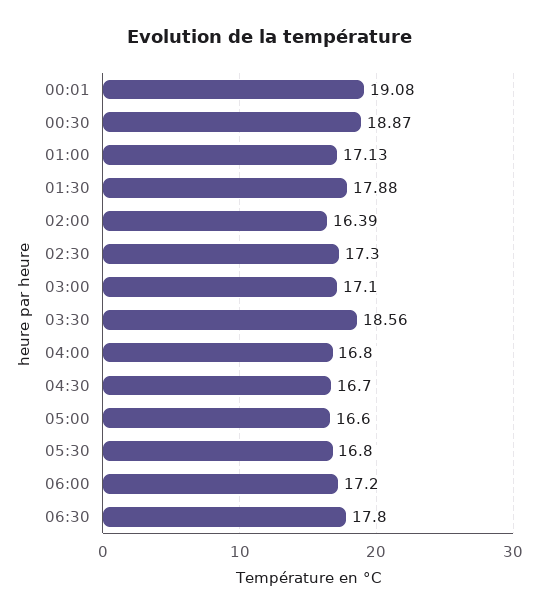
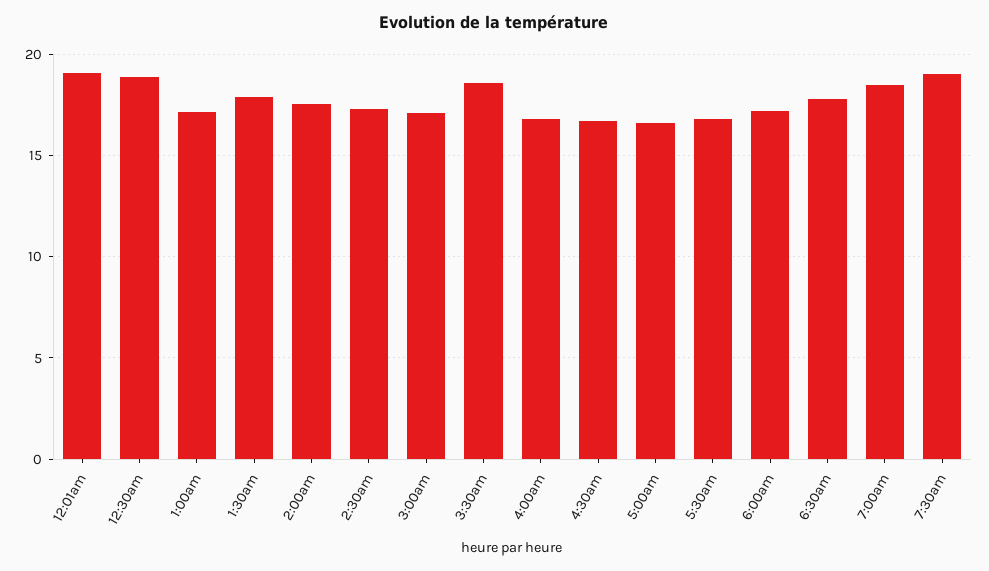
02:00: 16.39 -> 17.5
7:00am: none -> 18.5
7:30am: none -> 19

